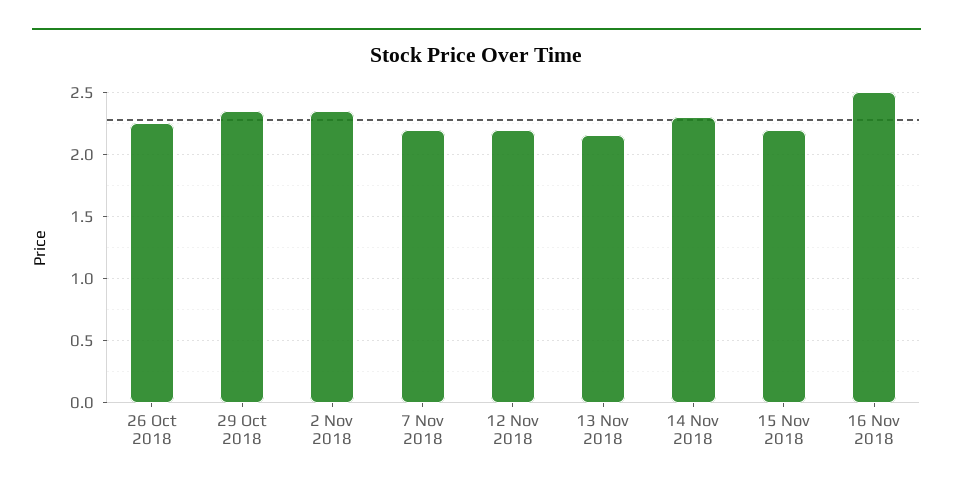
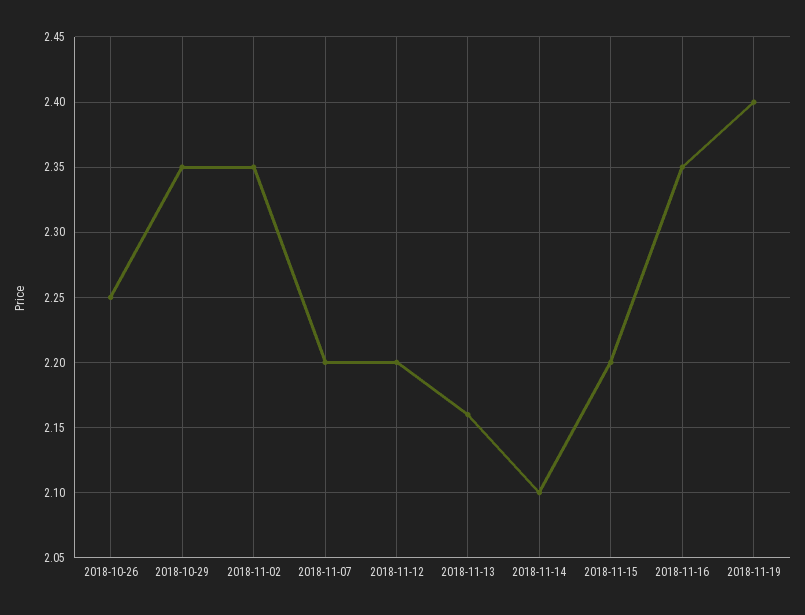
14 Nov 2018: 2.3 -> 2.1
16 Nov 2018: 2.5 -> 2.35
2018-11-19: none -> 2.4

